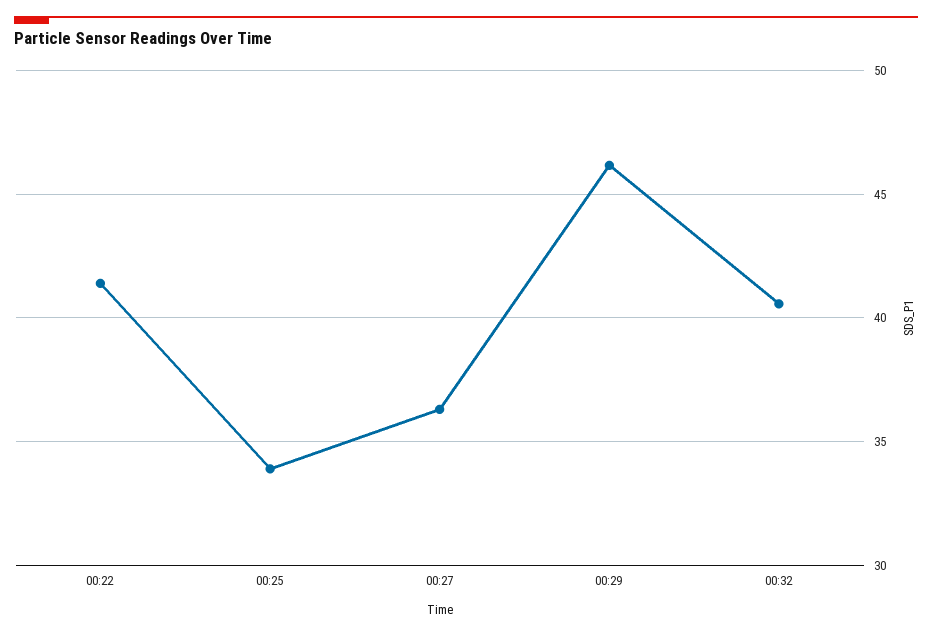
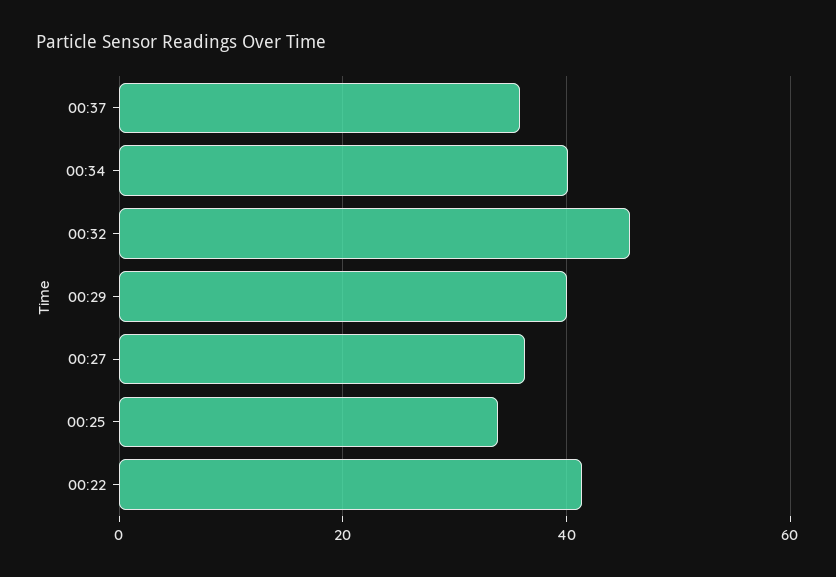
00:29: 46 -> 40
00:32: 40.5 -> 46
00:37: none -> 36
00:34: none -> 40

